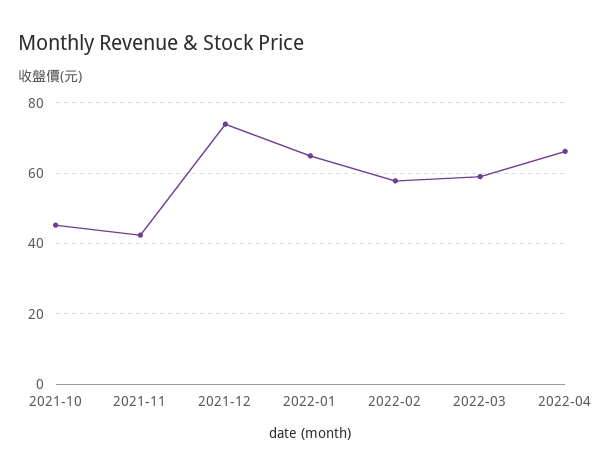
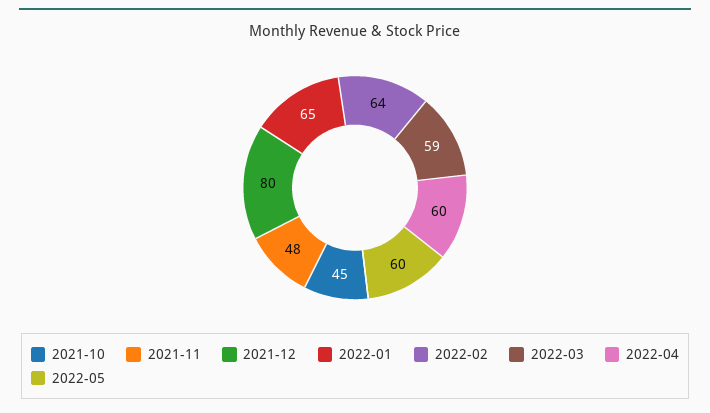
2021-11: 42 -> 48
2021-12: 74 -> 80
2022-02: 58 -> 64
2022-04: 66 -> 60
2022-05: none -> 60

